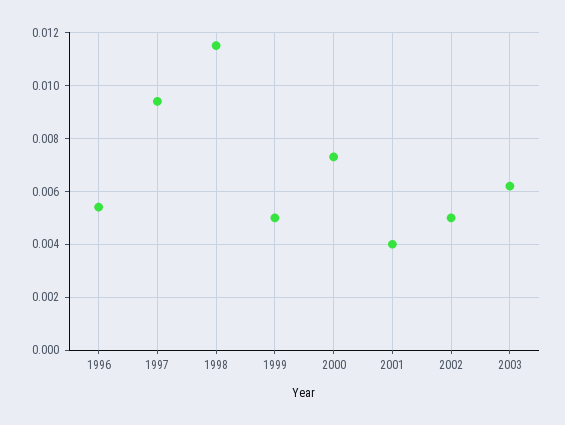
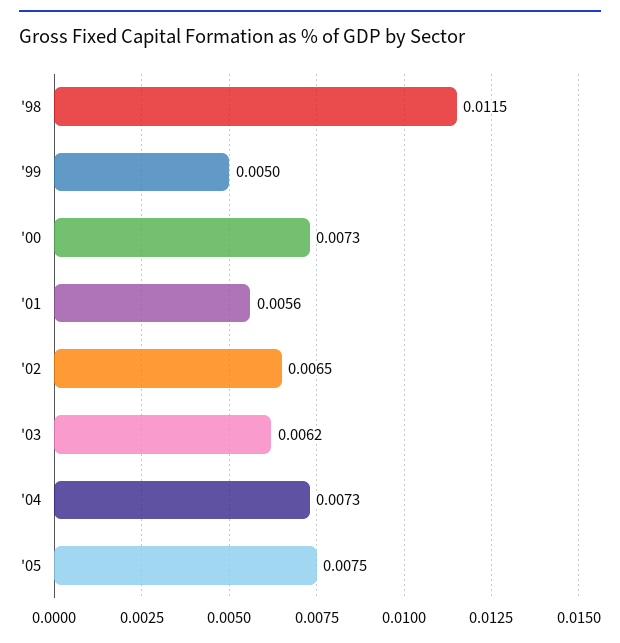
1996: 0.0055 -> none
1997: 0.0095 -> none
2001: 0.004 -> 0.0056
2002: 0.005 -> 0.0065
'04: none -> 0.0073
'05: none -> 0.0075

